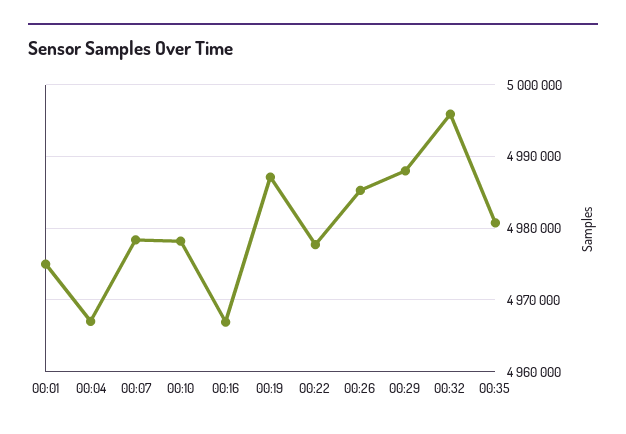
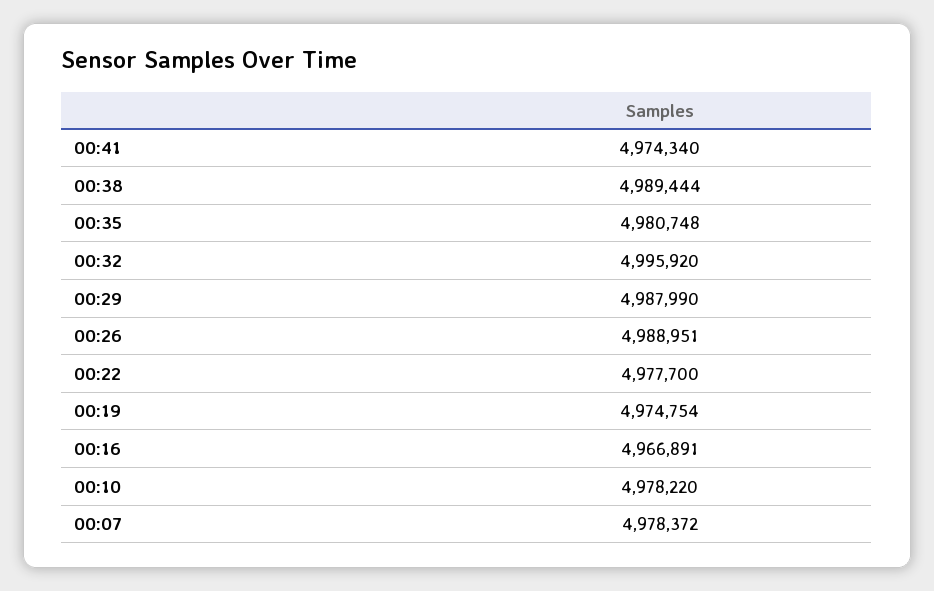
00:01: 4975000 -> none
00:04: 4967000 -> none
00:19: 4987000 -> 4974754
00:26: 4985000 -> 4988951
00:41: none -> 4974340
00:38: none -> 4989444

